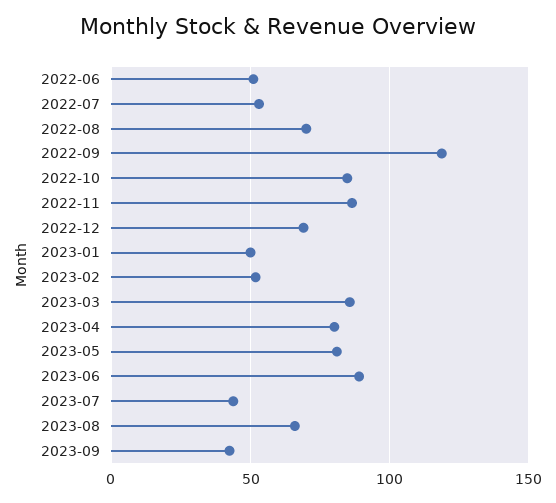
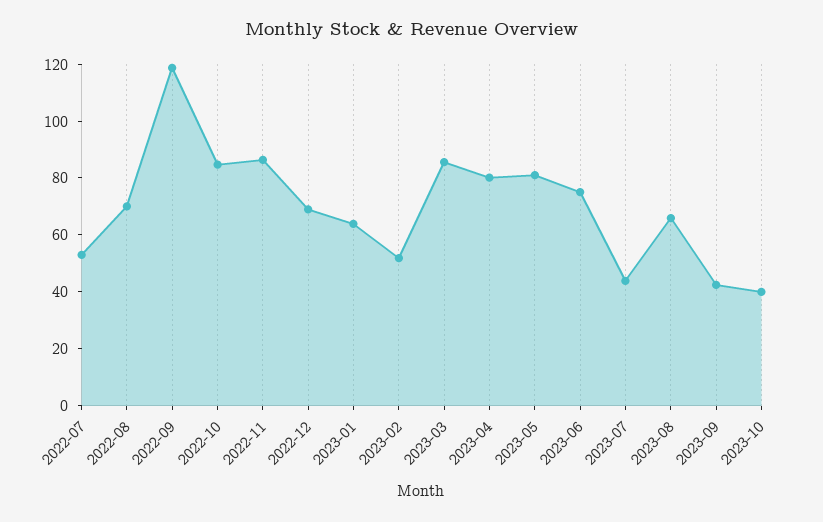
2022-06: 50 -> none
2023-01: 50 -> 65
2023-06: 90 -> 75
2023-10: none -> 40

